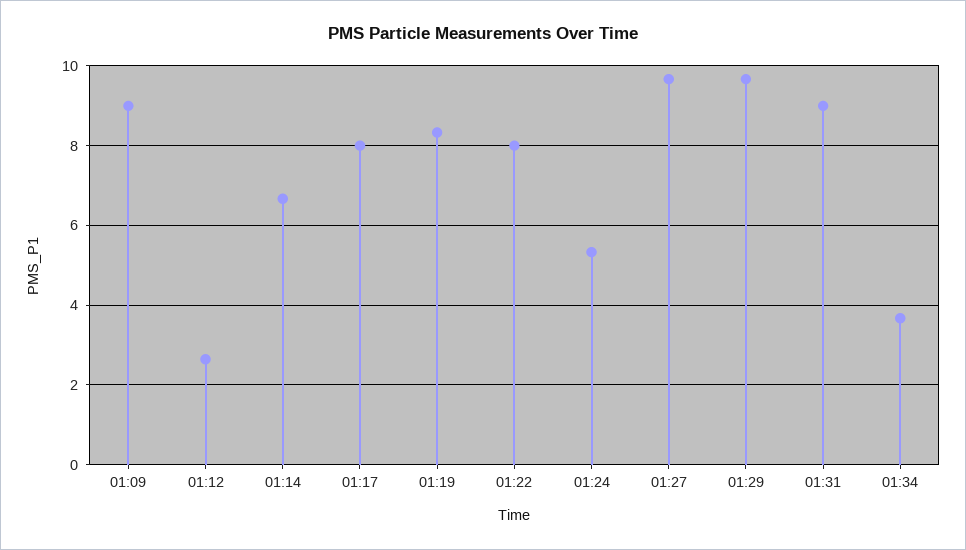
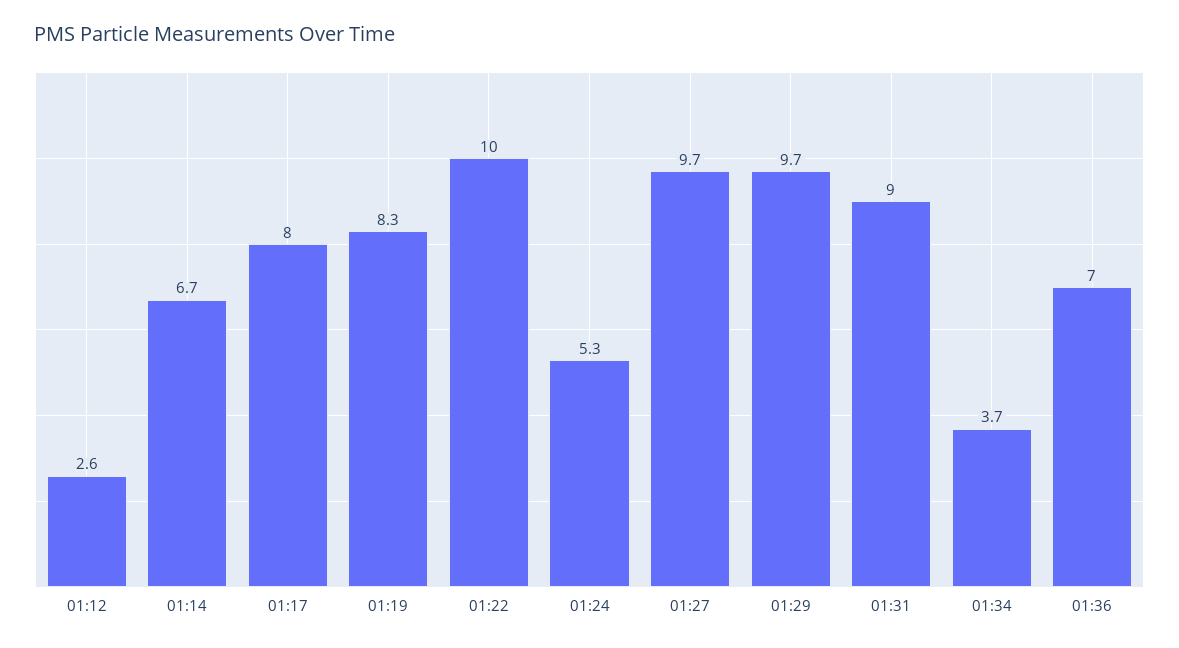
01:09: 9 -> none
01:22: 8 -> 10
01:36: none -> 7

